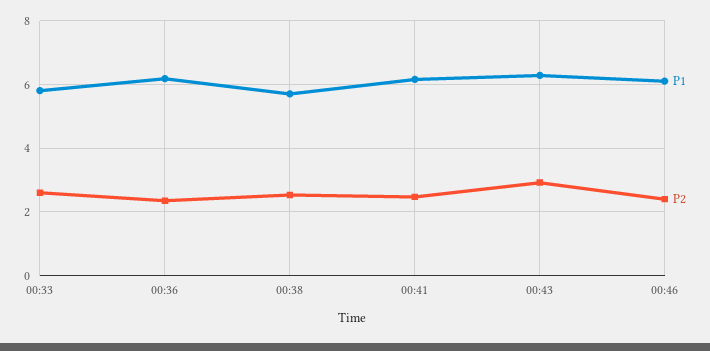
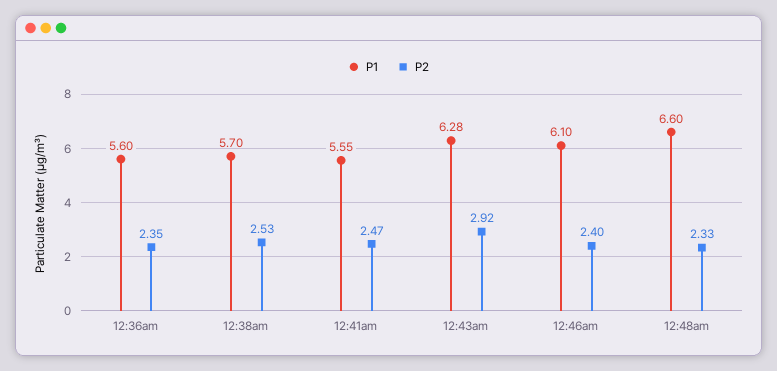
P1, 00:33: 5.8 -> none
P2, 00:33: 2.6 -> none
P1, 00:36: 6.2 -> 5.6
P1, 00:41: 6.2 -> 5.55
P1, 12:48am: none -> 6.6
P2, 12:48am: none -> 2.33

